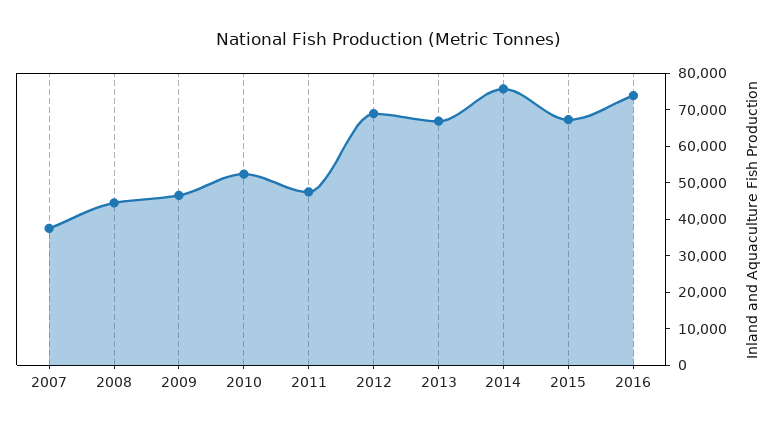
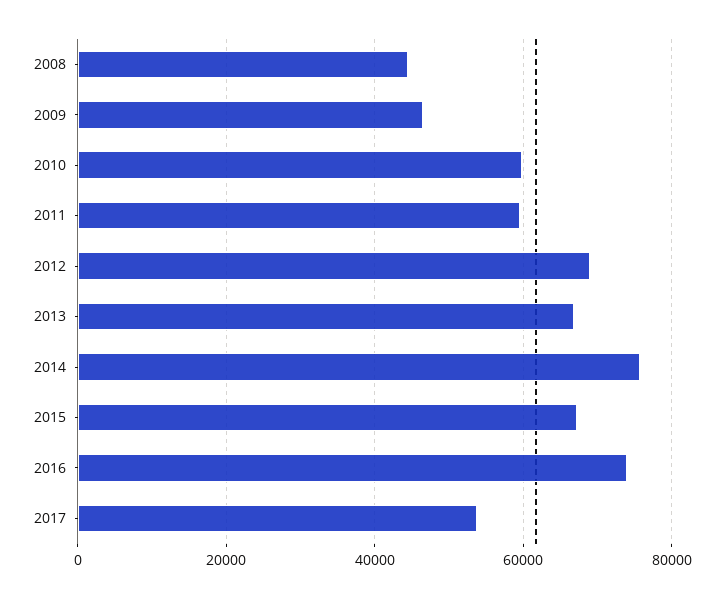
2007: 37500 -> none
2010: 52500 -> 60000
2011: 47500 -> 60000
2017: none -> 54000

